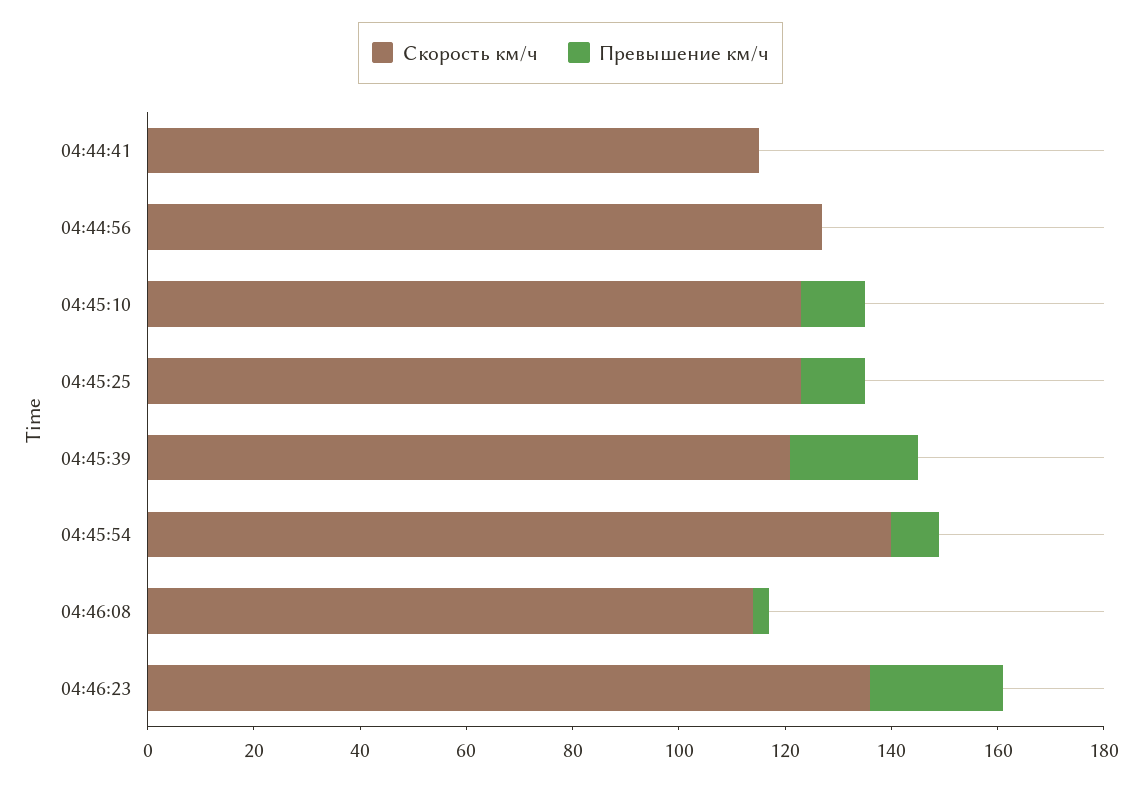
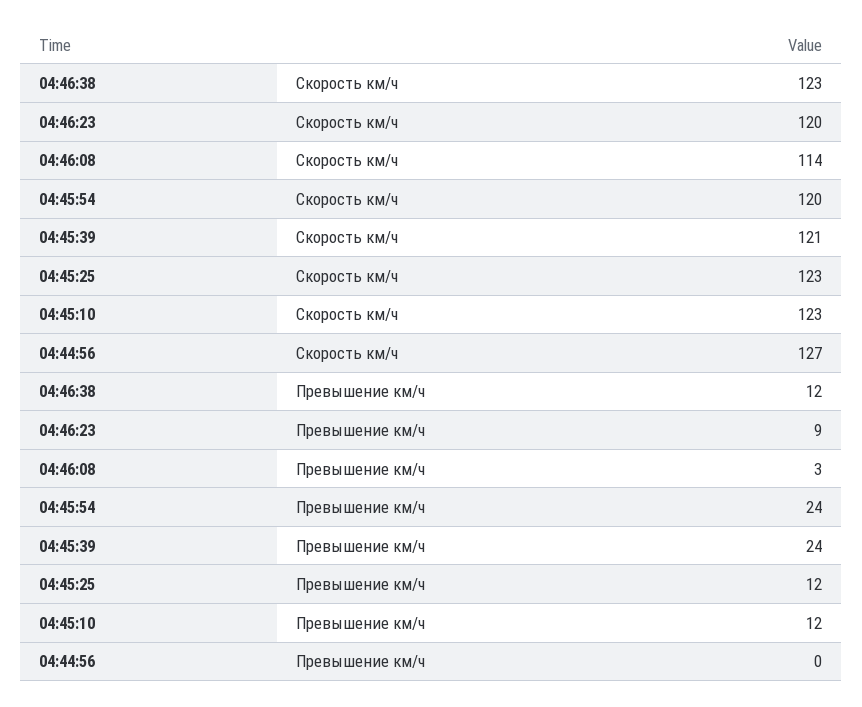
Скорость км/ч, 04:44:41: 115 -> none
Превышение км/ч, 04:44:41: 0 -> none
Скорость км/ч, 04:45:54: 140 -> 120
Превышение км/ч, 04:45:54: 10 -> 24
Скорость км/ч, 04:46:23: 135 -> 120
Превышение км/ч, 04:46:23: 25 -> 9
Скорость км/ч, 04:46:38: none -> 123
Превышение км/ч, 04:46:38: none -> 12

